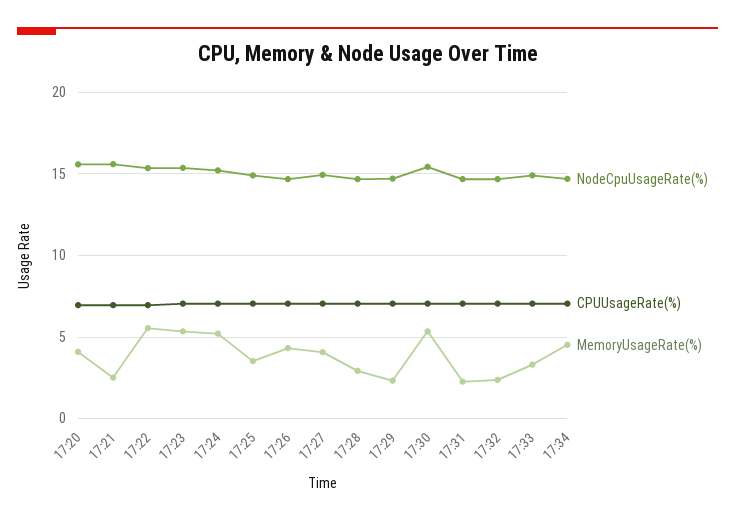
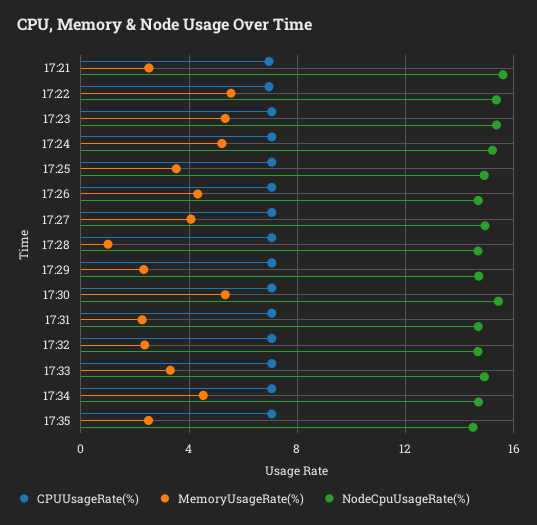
NodeCpuUsageRate(%), 17:20: 15.5 -> none
CPUUsageRate(%), 17:20: 7 -> none
MemoryUsageRate(%), 17:20: 4 -> none
MemoryUsageRate(%), 17:28: 3 -> 1
CPUUsageRate(%), 17:35: none -> 7
MemoryUsageRate(%), 17:35: none -> 2.5
NodeCpuUsageRate(%), 17:35: none -> 14.5

